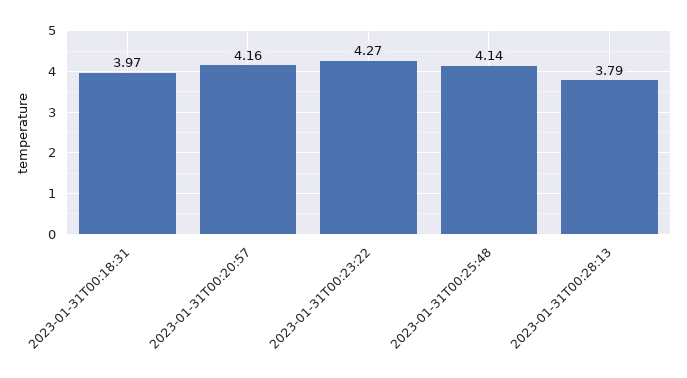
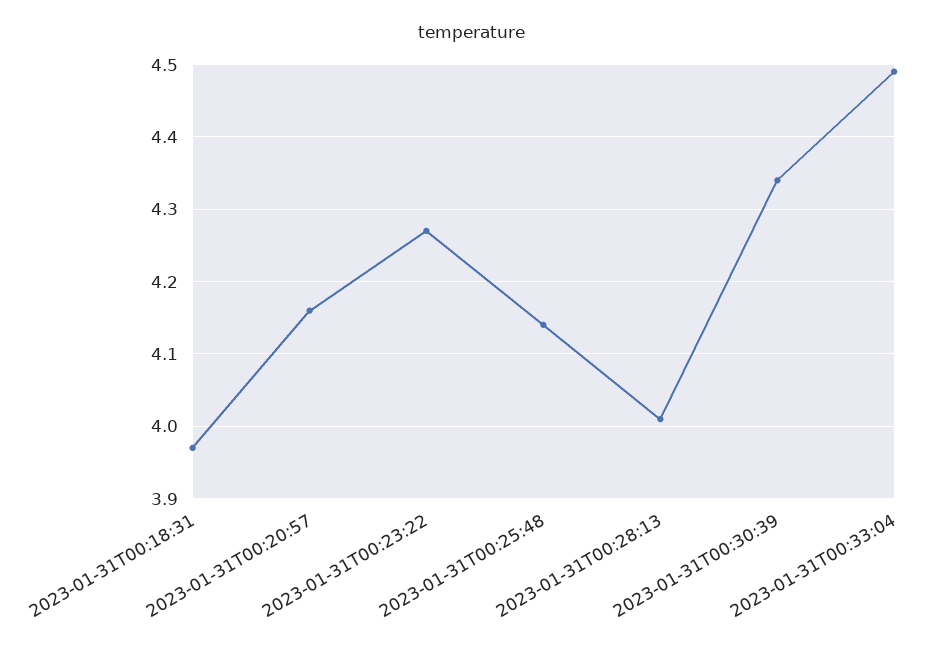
2023-01-31T00:28:13: 3.79 -> 4.01
2023-01-31T00:30:39: none -> 4.34
2023-01-31T00:33:04: none -> 4.49

